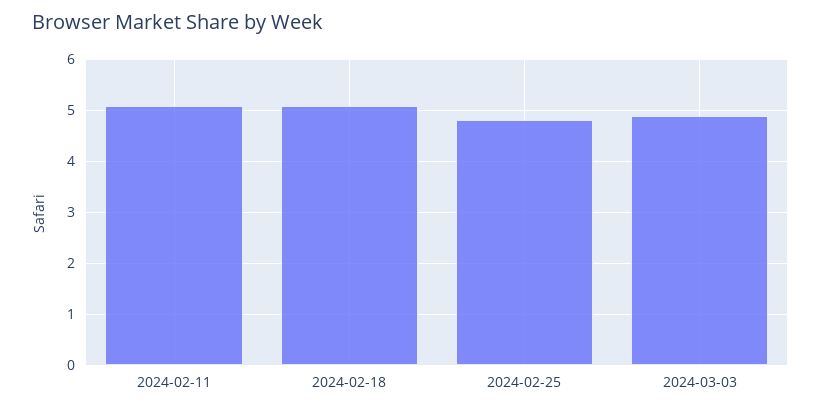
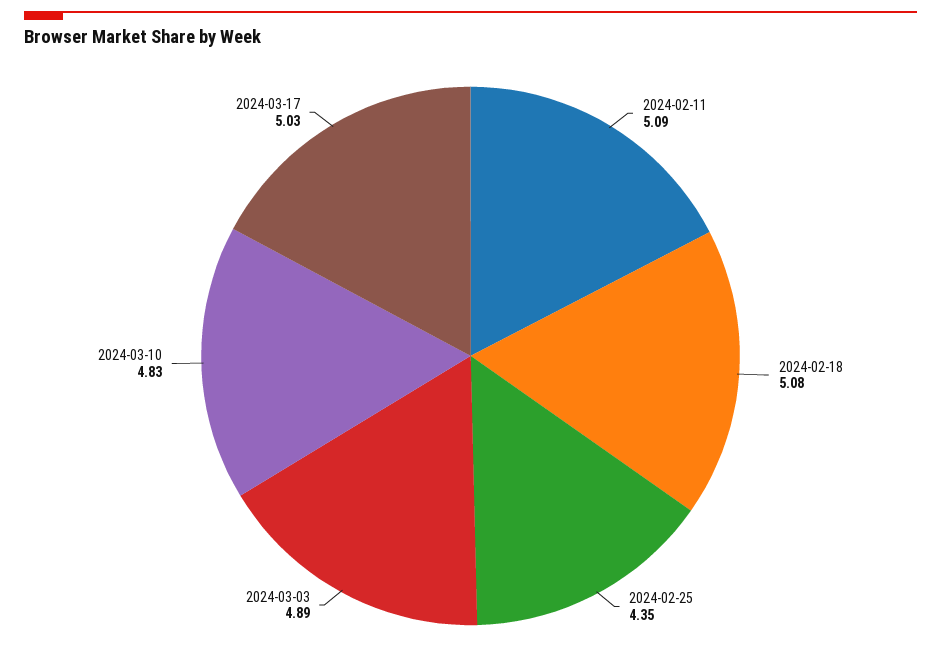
2024-02-25: 4.8 -> 4.35
2024-03-10: none -> 4.83
2024-03-17: none -> 5.03

